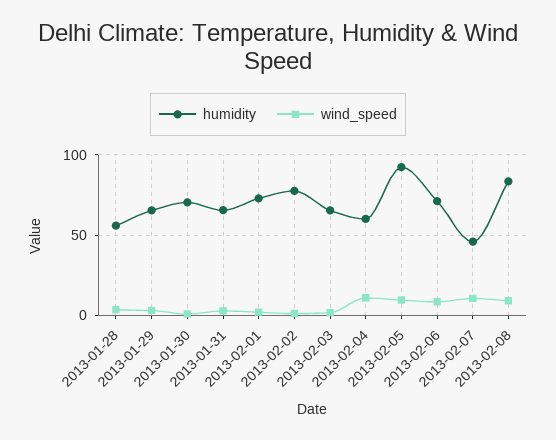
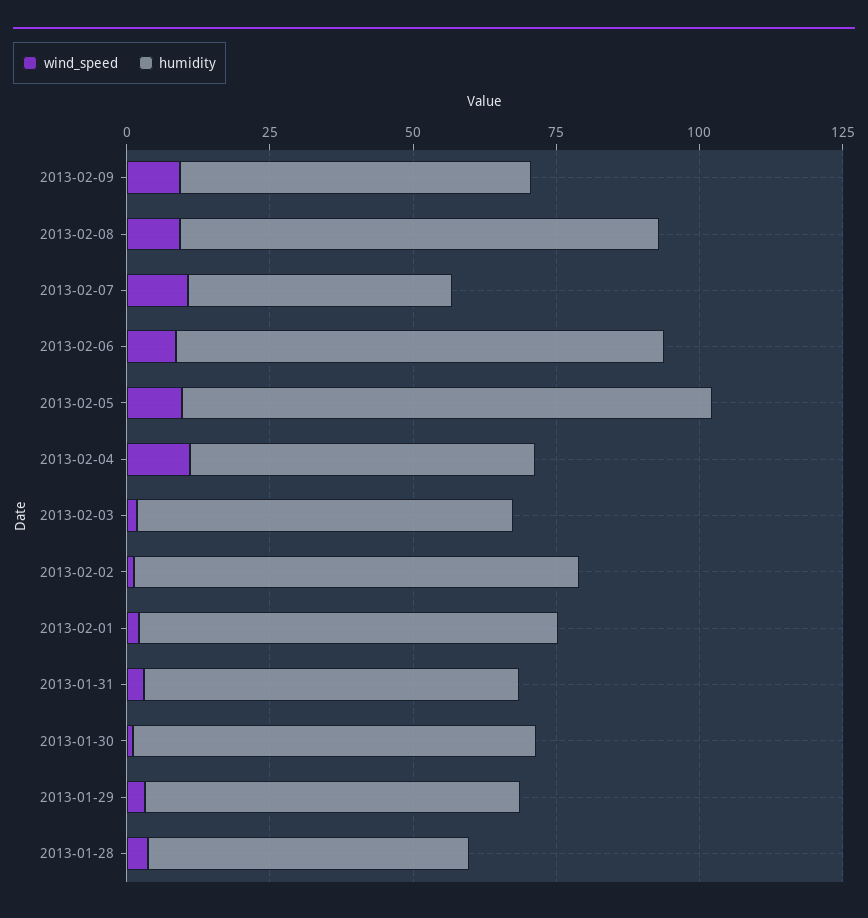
humidity, 2013-02-06: 70 -> 85
wind_speed, 2013-02-09: none -> 10
humidity, 2013-02-09: none -> 60

